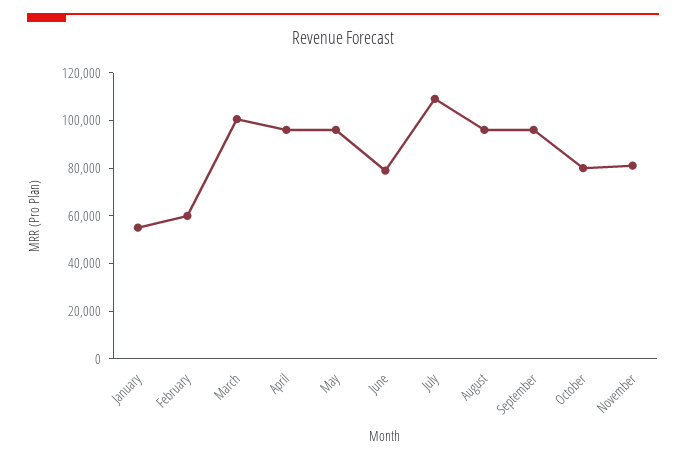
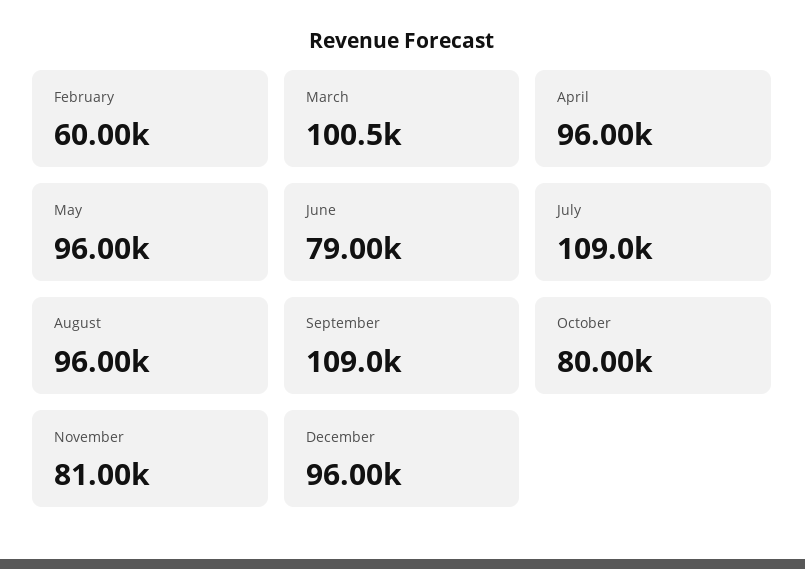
January: 55000 -> none
September: 95000 -> 109000
December: none -> 96000

